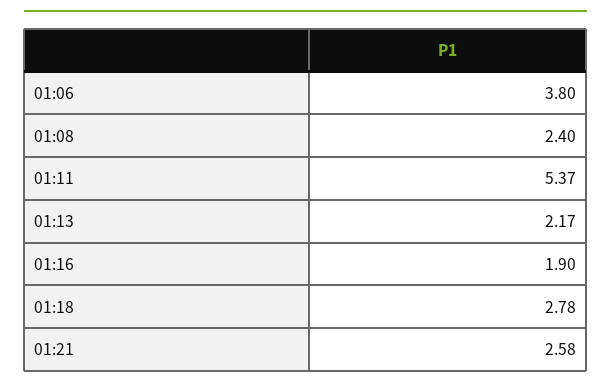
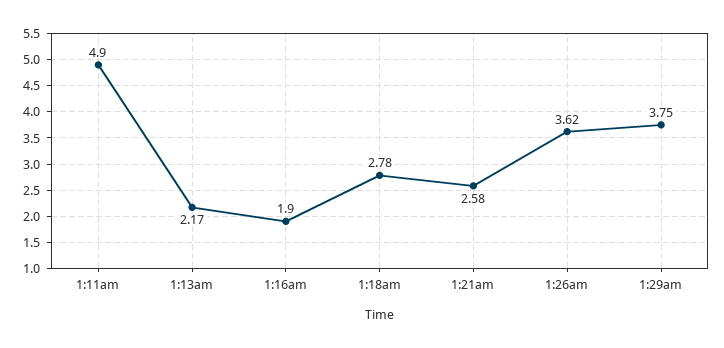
01:06: 3.8 -> none
01:08: 2.4 -> none
01:11: 5.37 -> 4.9
1:26am: none -> 3.62
1:29am: none -> 3.75

